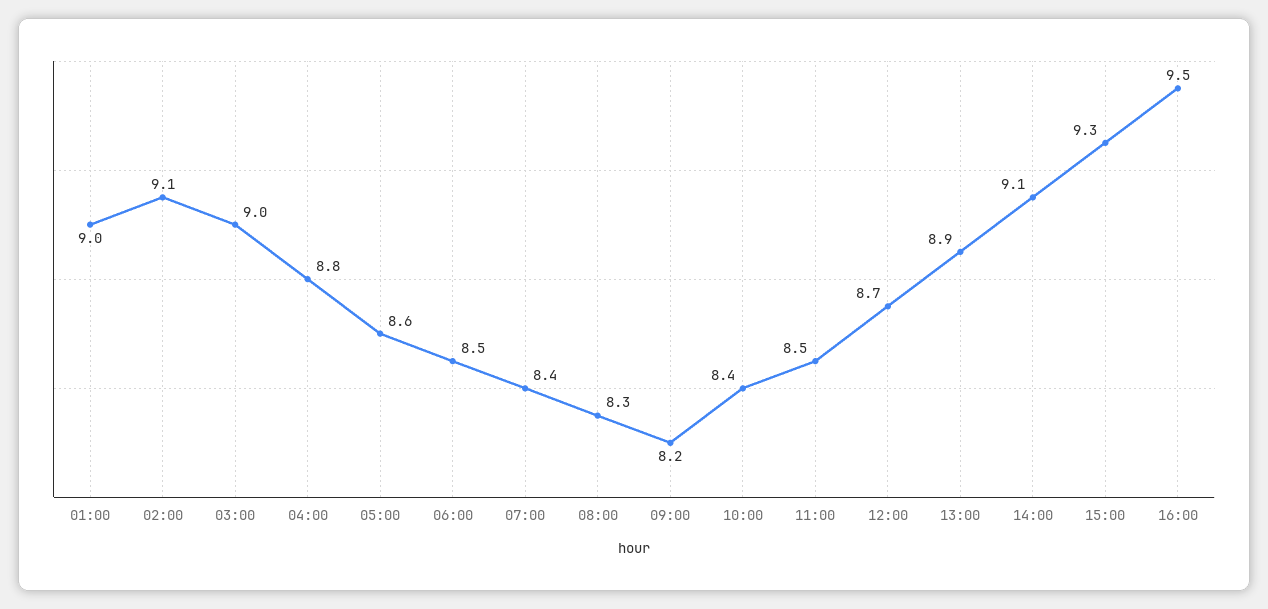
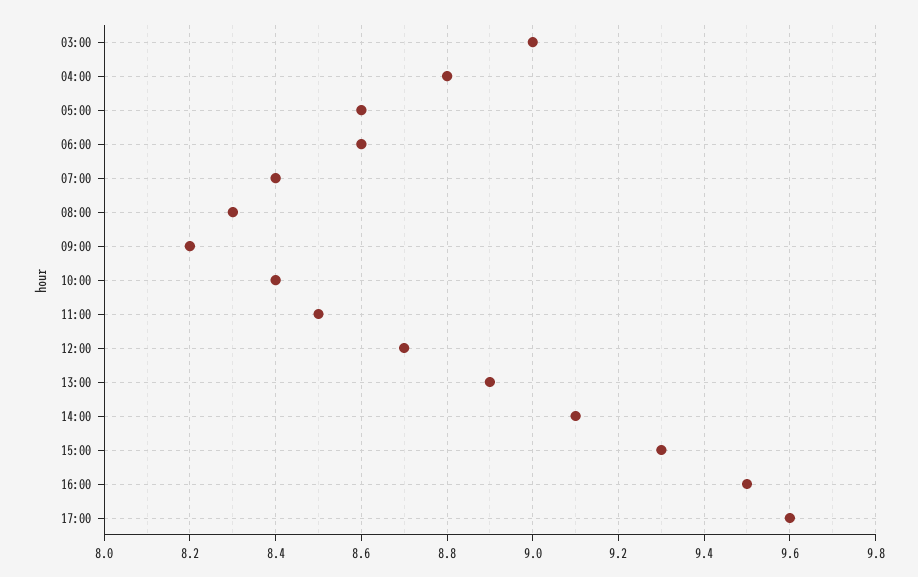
01:00: 9 -> none
02:00: 9.1 -> none
06:00: 8.5 -> 8.6
17:00: none -> 9.6

